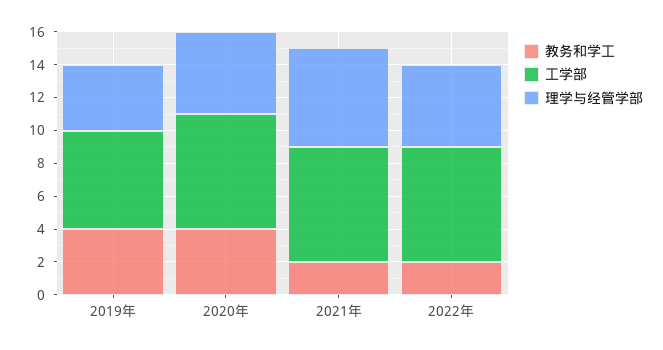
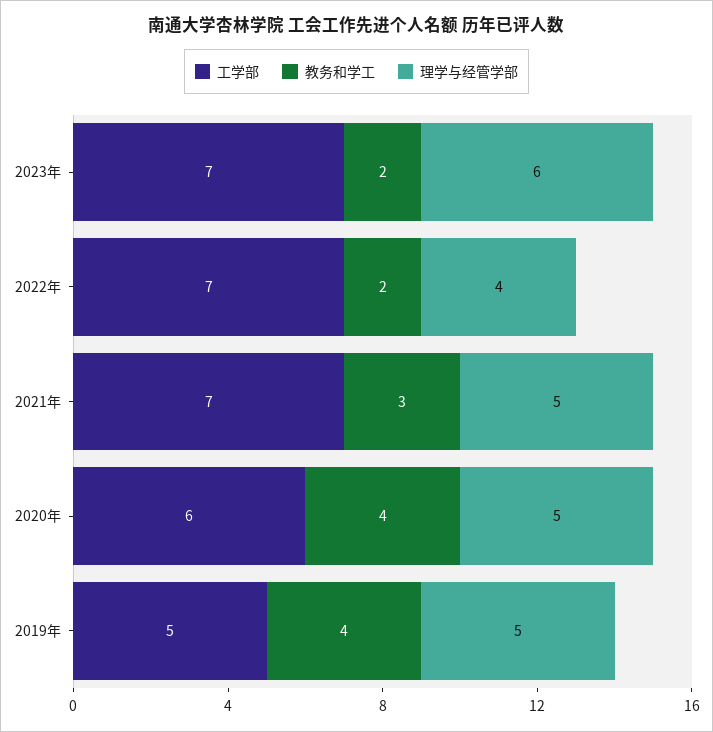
工学部, 2019年: 6 -> 5
理学与经管学部, 2019年: 4 -> 5
工学部, 2020年: 7 -> 6
教务和学工, 2021年: 2 -> 3
理学与经管学部, 2021年: 6 -> 5
理学与经管学部, 2022年: 5 -> 4
工学部, 2023年: none -> 7
教务和学工, 2023年: none -> 2
理学与经管学部, 2023年: none -> 6

